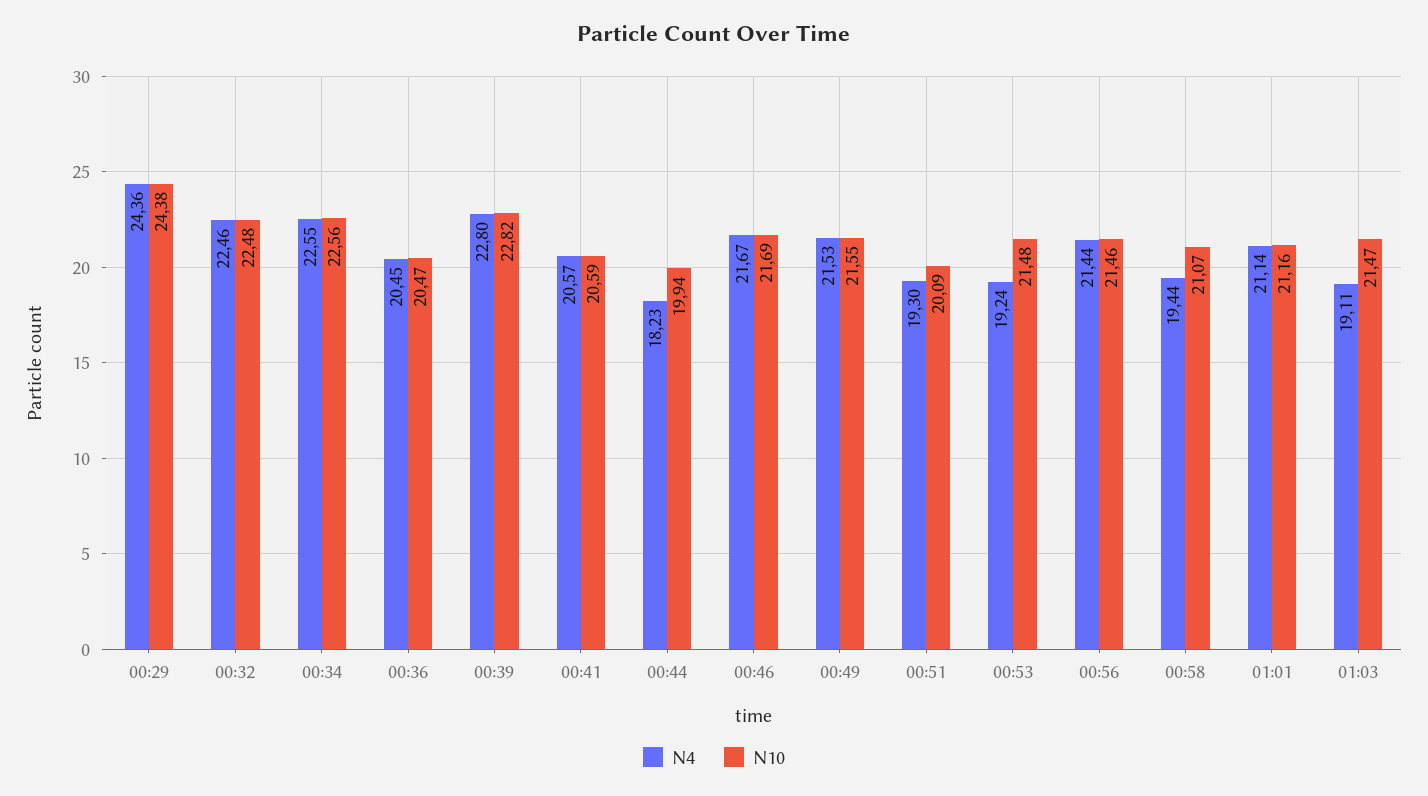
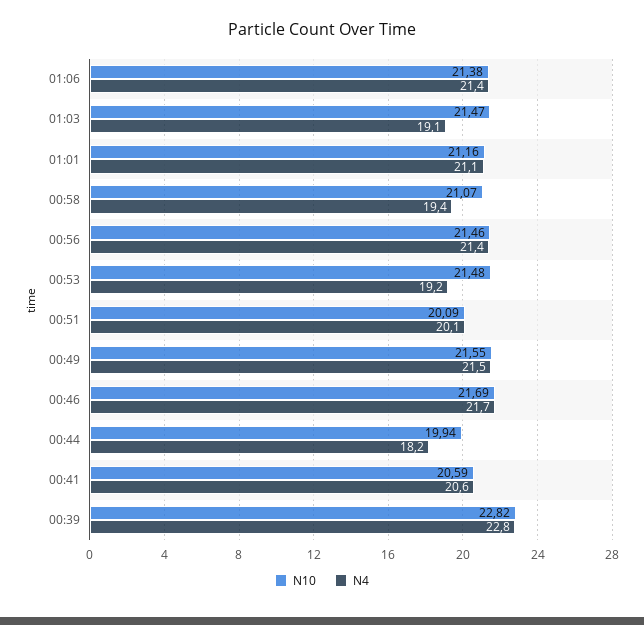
N4, 00:29: 24.36 -> none
N10, 00:29: 24.38 -> none
N4, 00:32: 22.46 -> none
N10, 00:32: 22.48 -> none
N4, 00:34: 22.55 -> none
N10, 00:34: 22.56 -> none
N4, 00:36: 20.45 -> none
N10, 00:36: 20.47 -> none
N4, 00:51: 19.3 -> 20.1
N10, 01:06: none -> 21.38
N4, 01:06: none -> 21.4

